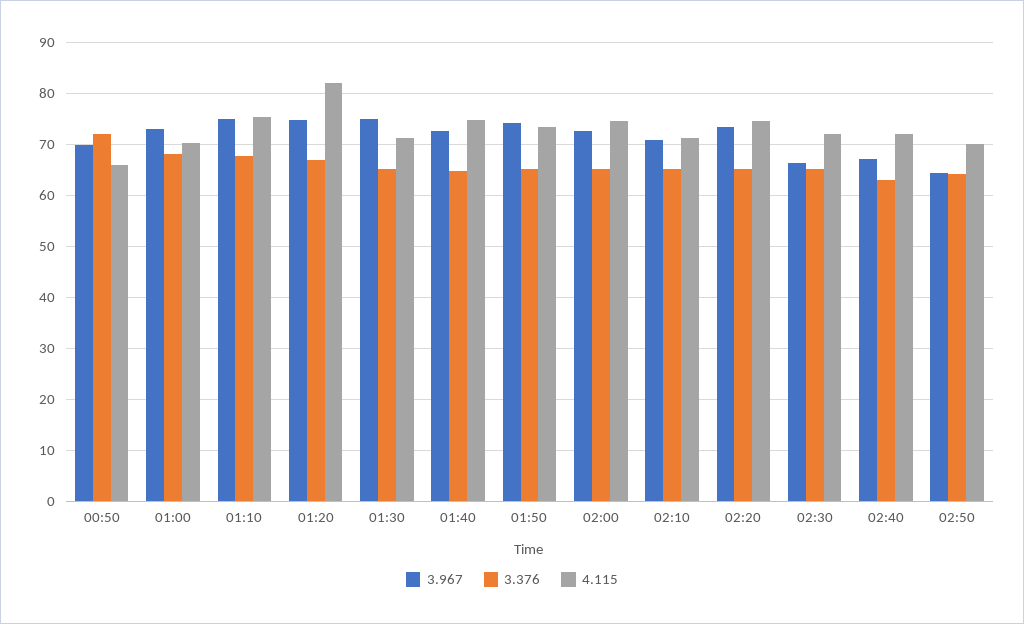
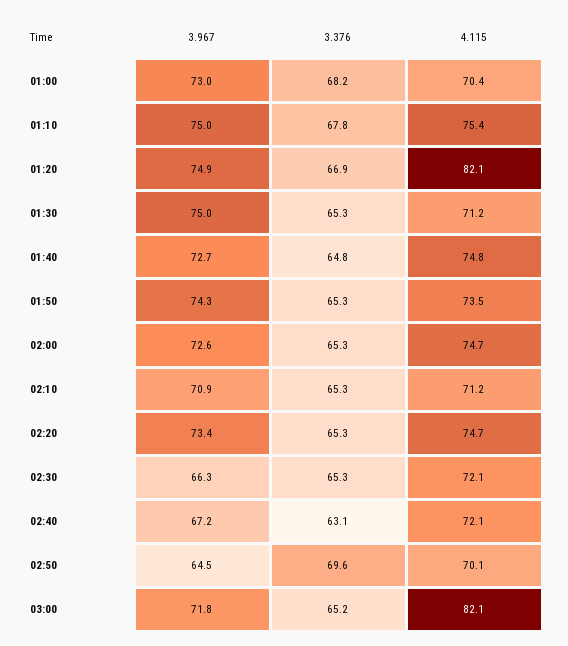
3.967, 00:50: 70 -> none
3.376, 00:50: 72 -> none
4.115, 00:50: 66 -> none
3.376, 02:50: 64 -> 69.6
3.967, 03:00: none -> 71.8
3.376, 03:00: none -> 65.2
4.115, 03:00: none -> 82.1

